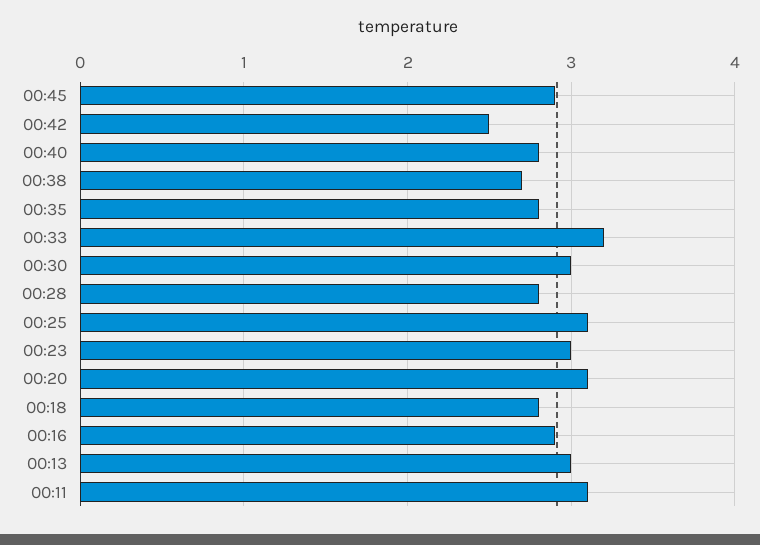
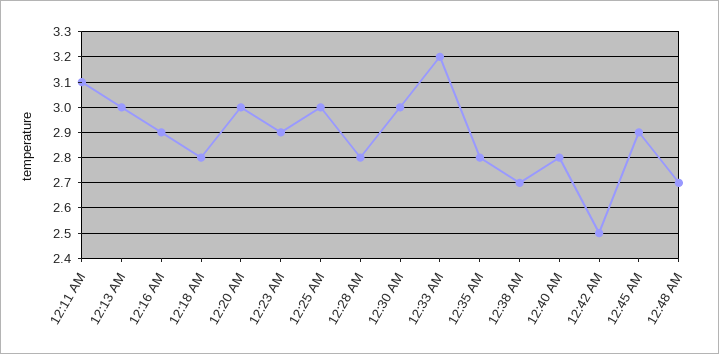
00:25: 3.1 -> 3
00:23: 3 -> 2.9
00:20: 3.1 -> 3
12:48 AM: none -> 2.7

